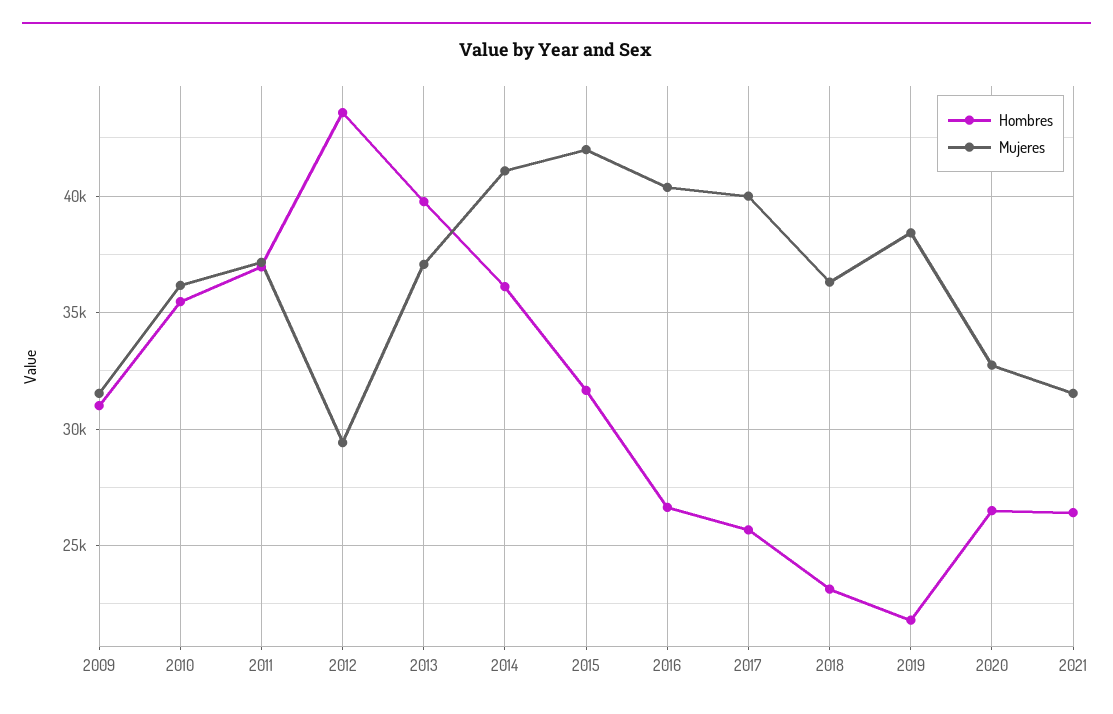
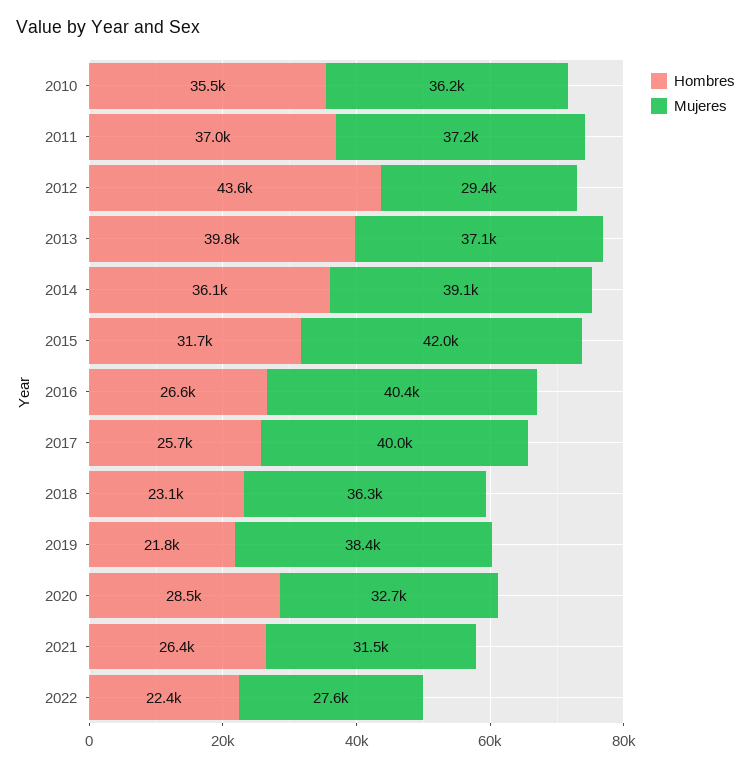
Hombres, 2009: 31000 -> none
Mujeres, 2009: 31500 -> none
Mujeres, 2014: 41000 -> 39100
Hombres, 2020: 26500 -> 28500
Hombres, 2022: none -> 22400
Mujeres, 2022: none -> 27600

